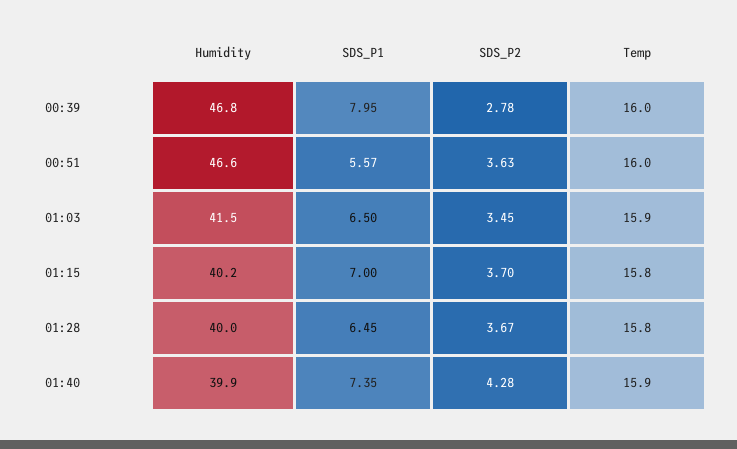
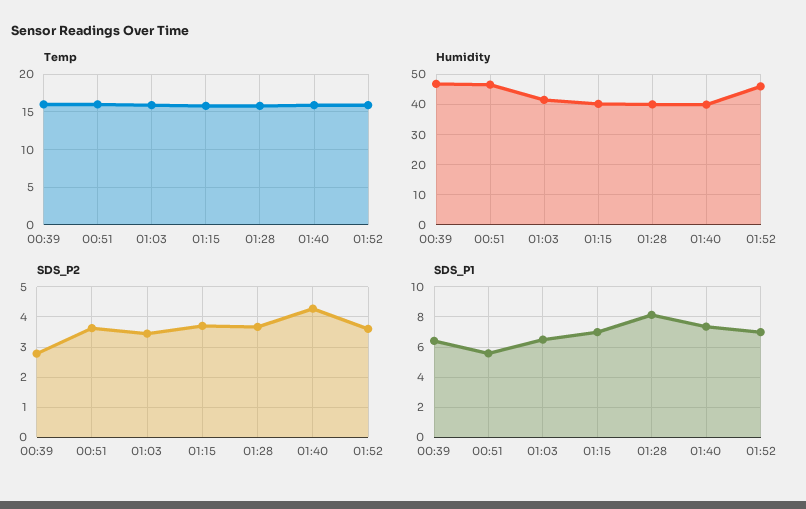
SDS_P1, 00:39: 7.95 -> 6.5
SDS_P1, 01:28: 6.45 -> 8
Temp, 01:52: none -> 16
Humidity, 01:52: none -> 46
SDS_P2, 01:52: none -> 3.6
SDS_P1, 01:52: none -> 7

